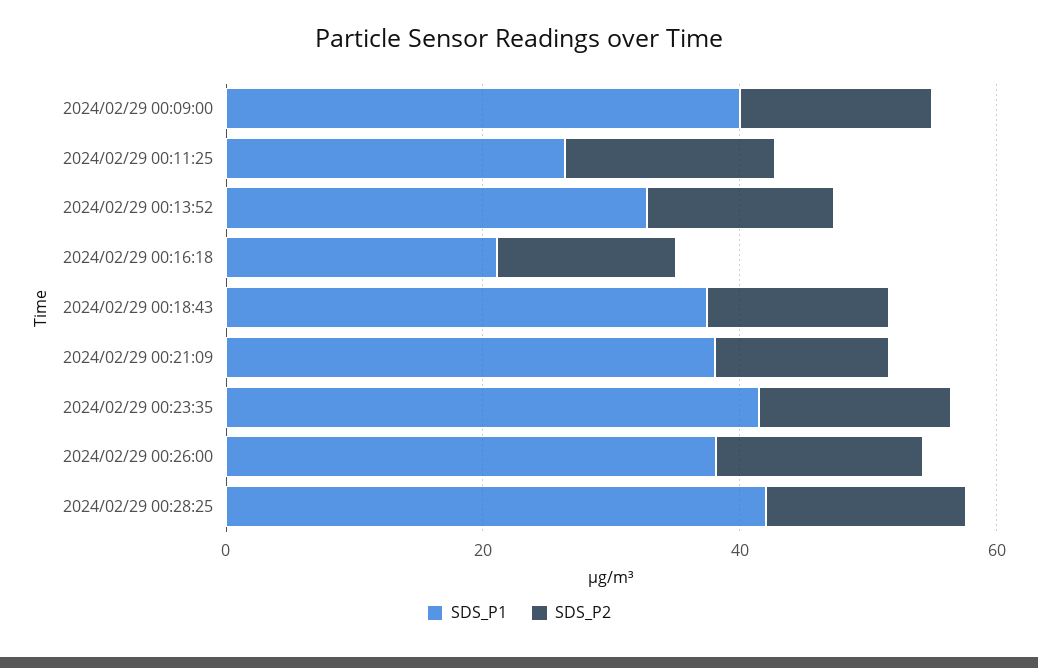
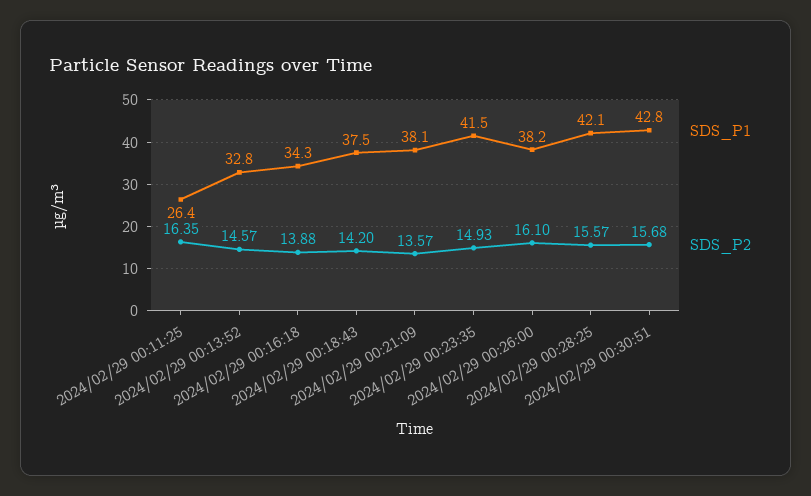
SDS_P1, 2024/02/29 00:09:00: 40 -> none
SDS_P2, 2024/02/29 00:09:00: 15 -> none
SDS_P1, 2024/02/29 00:16:18: 20 -> 34.3
SDS_P1, 2024/02/29 00:30:51: none -> 42.8
SDS_P2, 2024/02/29 00:30:51: none -> 15.68

